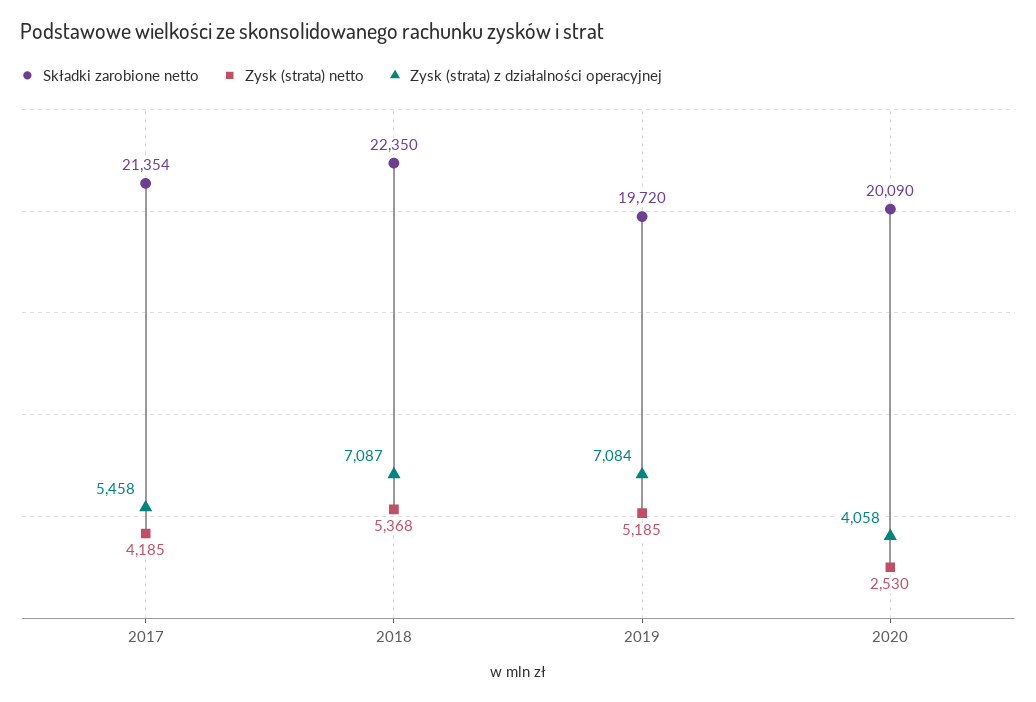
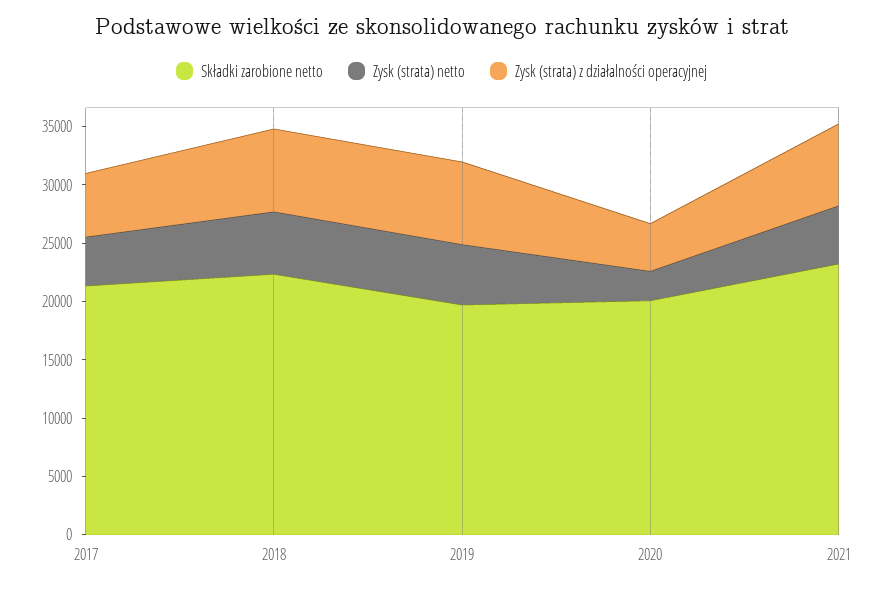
Składki zarobione netto, 2021: none -> 23000
Zysk (strata) netto, 2021: none -> 5000
Zysk (strata) z działalności operacyjnej, 2021: none -> 7000

